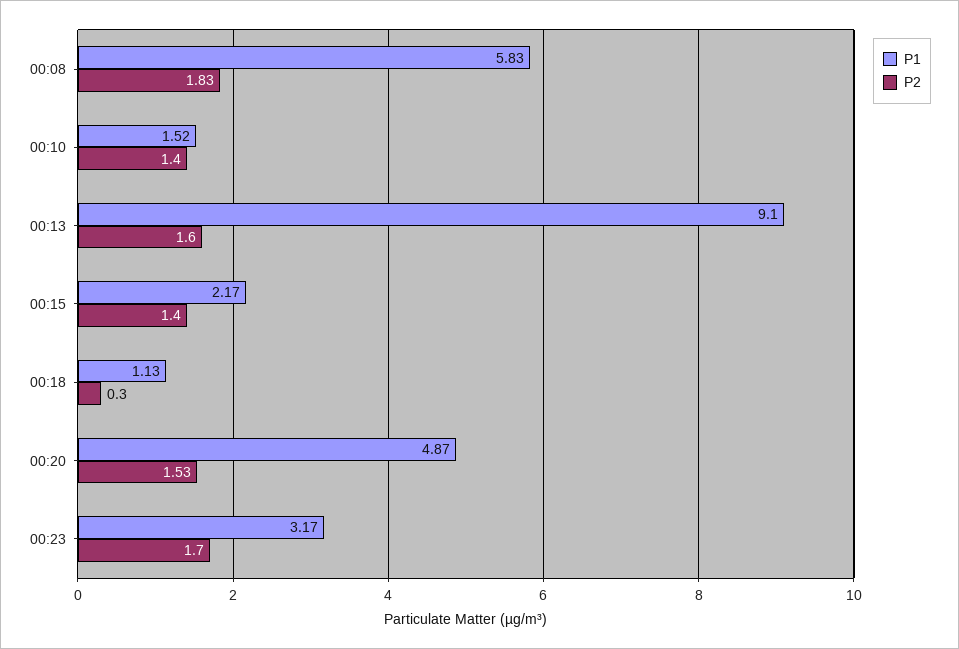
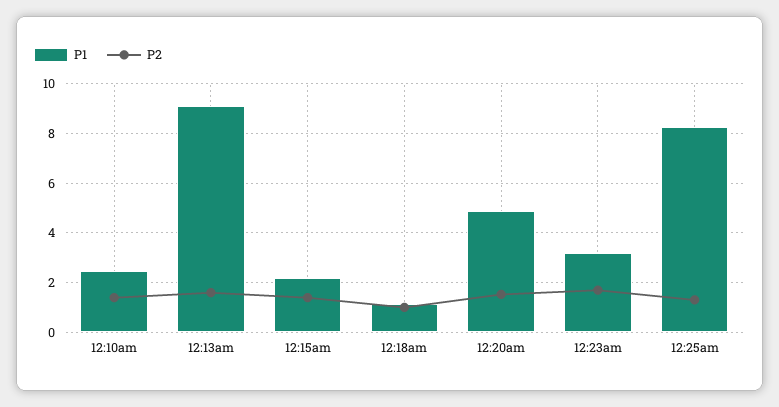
P1, 00:08: 5.83 -> none
P2, 00:08: 1.83 -> none
P1, 00:10: 1.52 -> 2.5
P2, 00:18: 0.3 -> 1
P1, 12:25am: none -> 8.25
P2, 12:25am: none -> 1.25

